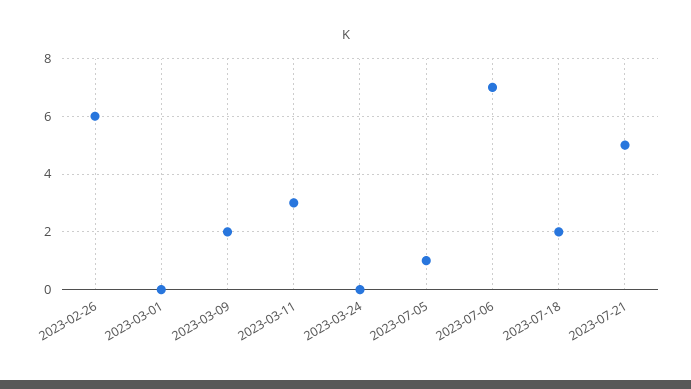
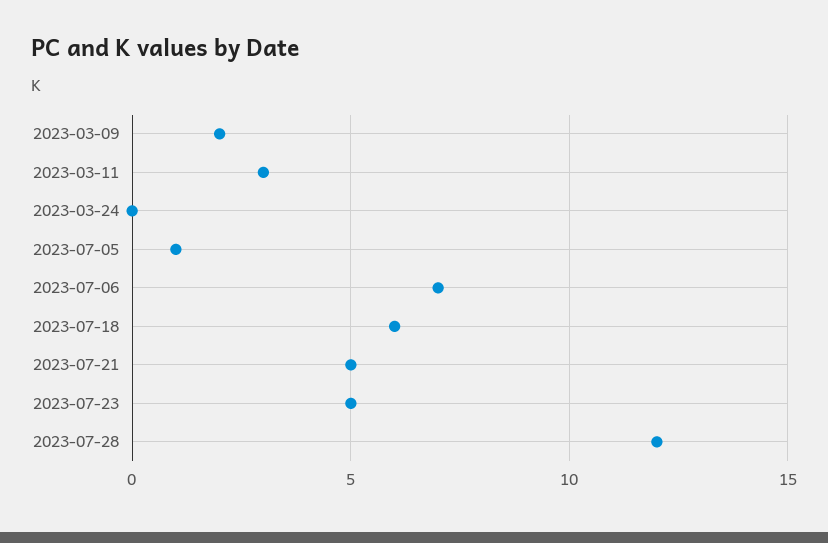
2023-02-26: 6 -> none
2023-03-01: 0 -> none
2023-07-18: 2 -> 6
2023-07-23: none -> 5
2023-07-28: none -> 12

